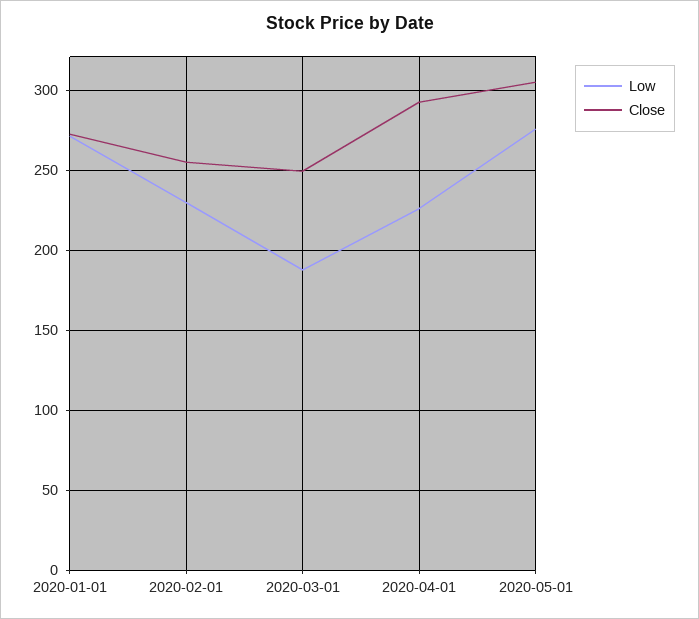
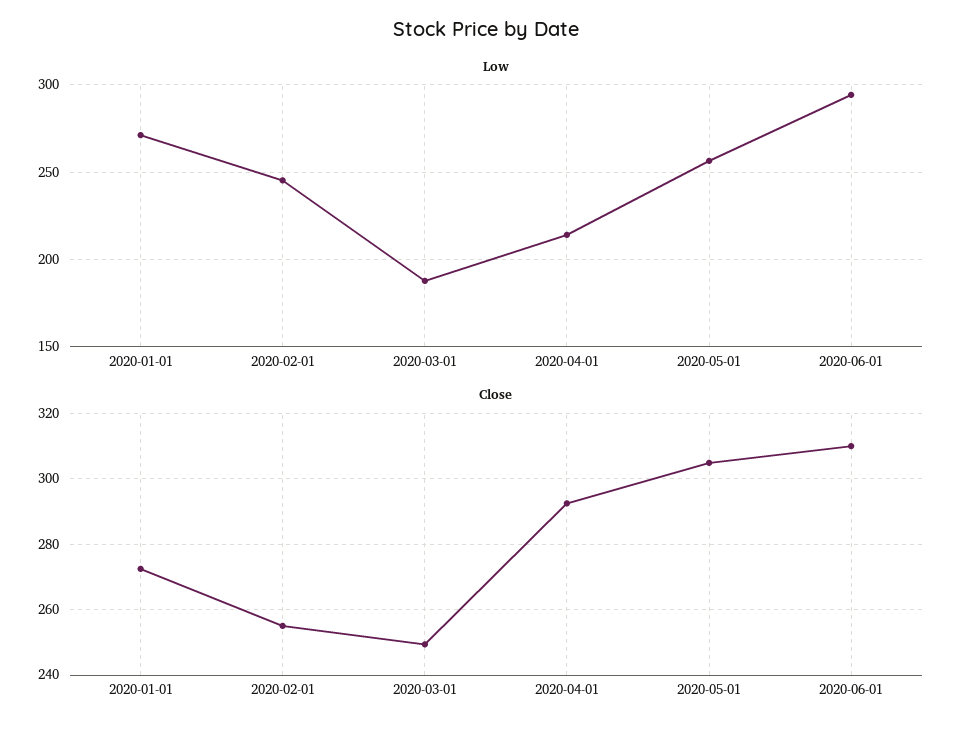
Low, 2020-02-01: 230 -> 245
Low, 2020-04-01: 225 -> 215
Low, 2020-05-01: 275 -> 255
Low, 2020-06-01: none -> 295
Close, 2020-06-01: none -> 310

